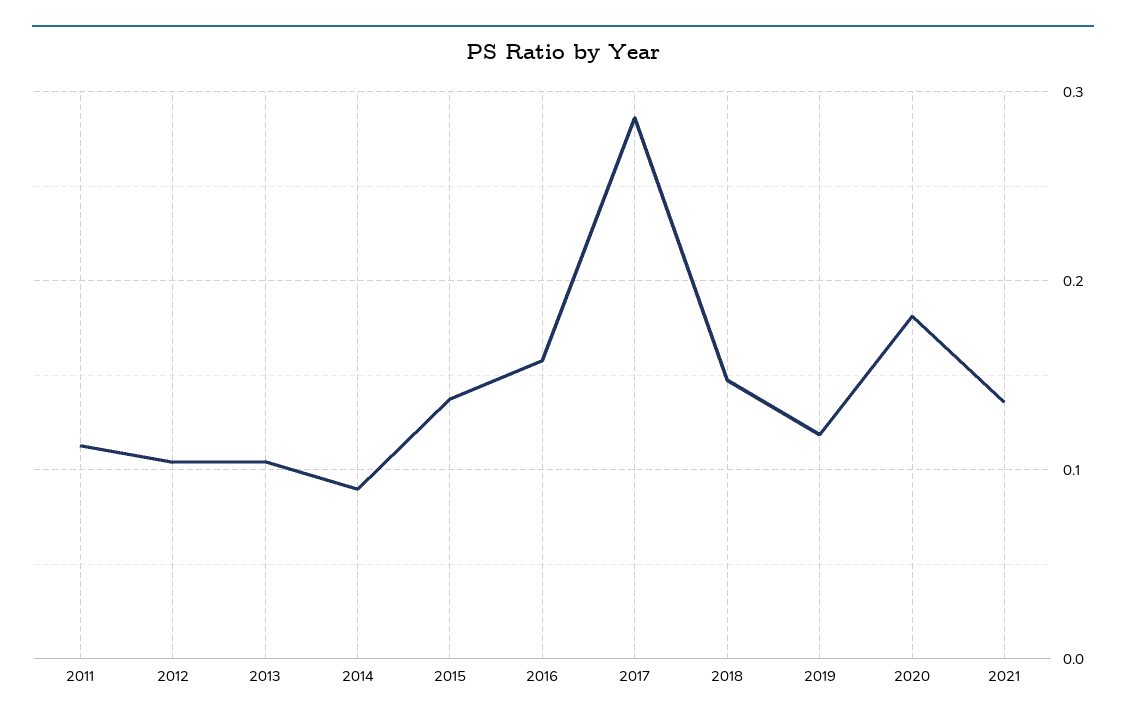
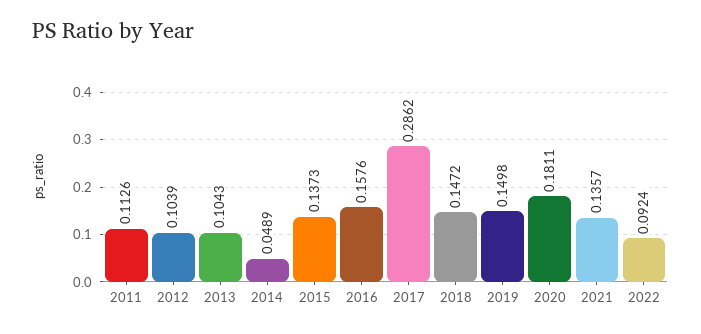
2014: 0.09 -> 0.0489
2019: 0.12 -> 0.1498
2022: none -> 0.0924

